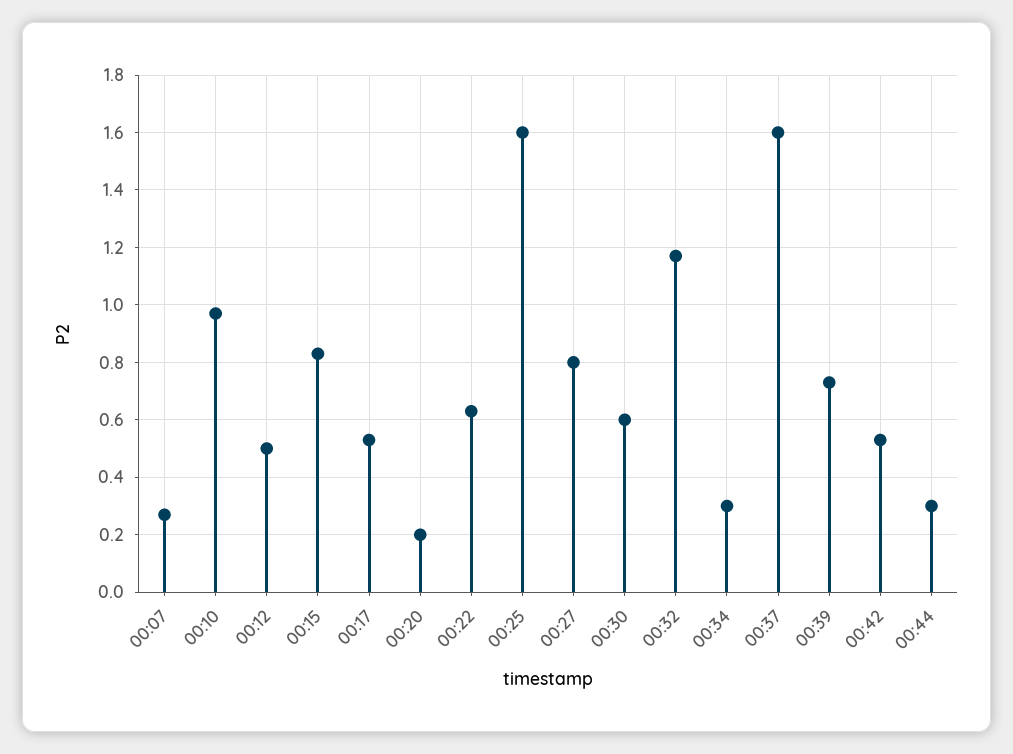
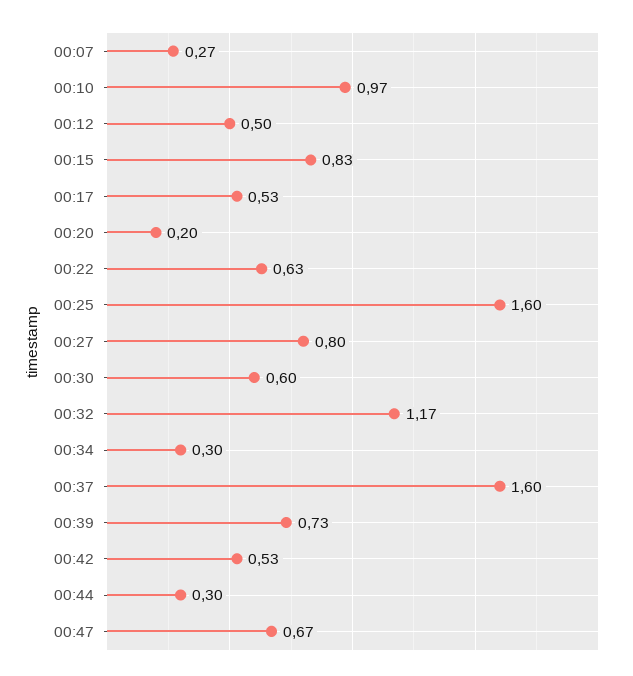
00:47: none -> 0.67

